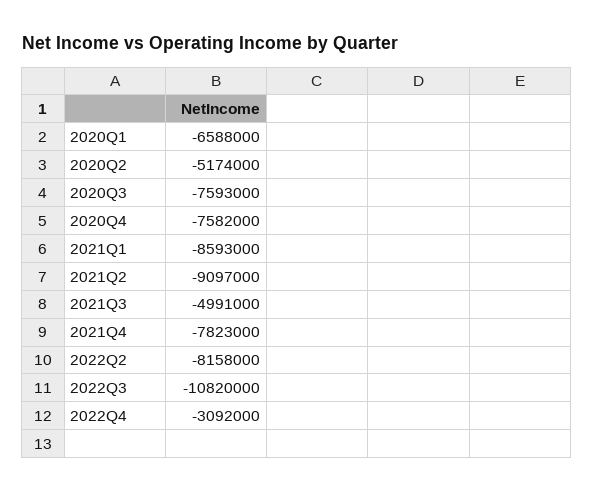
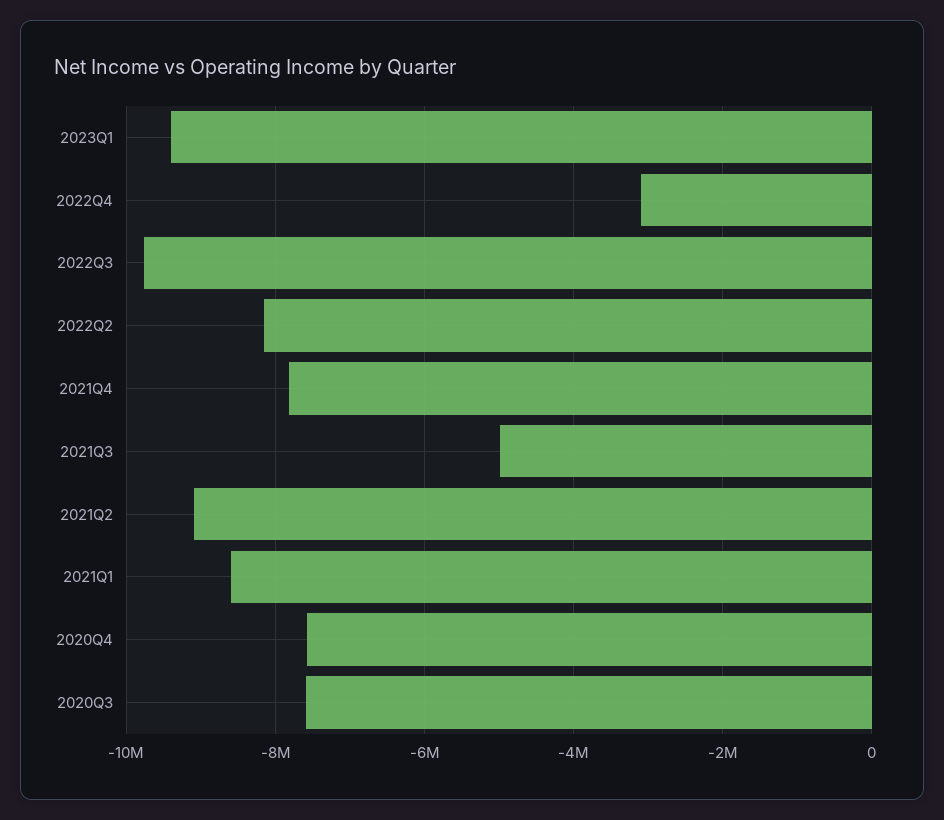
2020Q1: -6588000 -> none
2020Q2: -5174000 -> none
2022Q3: -10820000 -> -9800000
2023Q1: none -> -9400000

